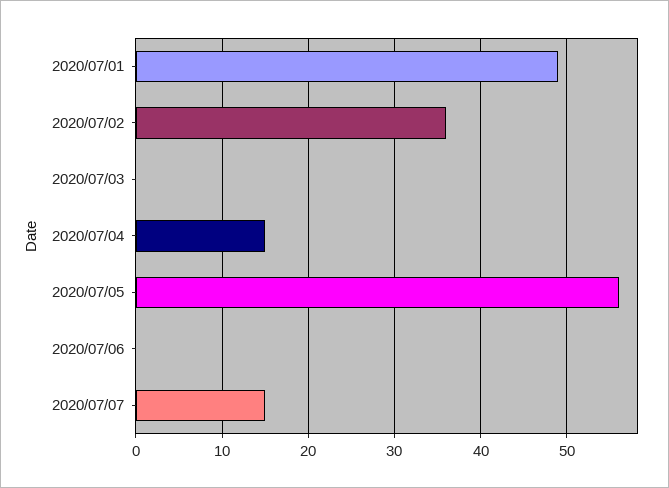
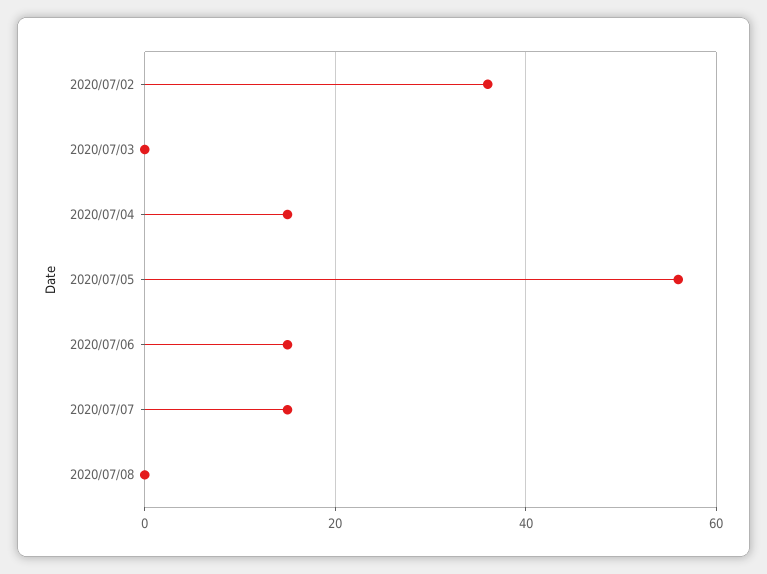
2020/07/01: 49 -> none
2020/07/06: 0 -> 15
2020/07/08: none -> 0

